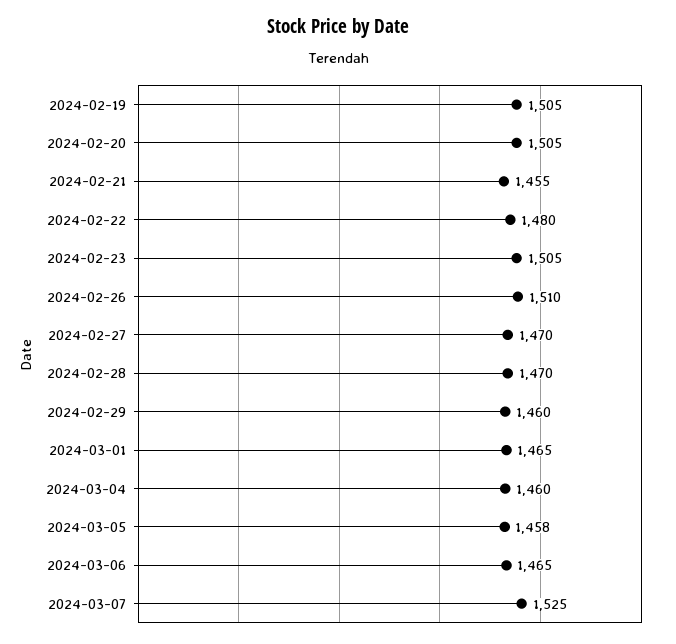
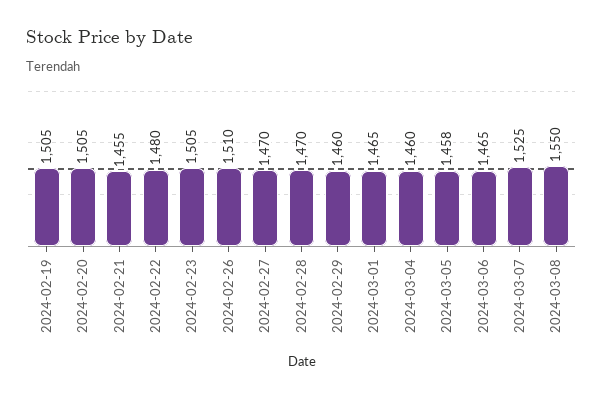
2024-03-08: none -> 1550

